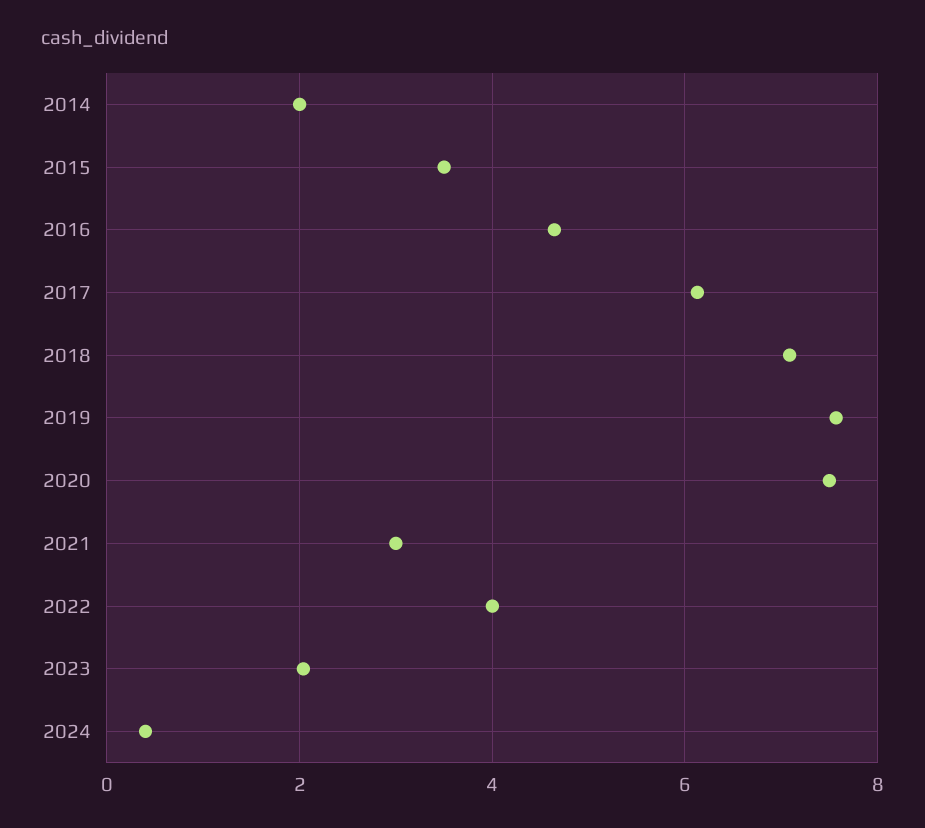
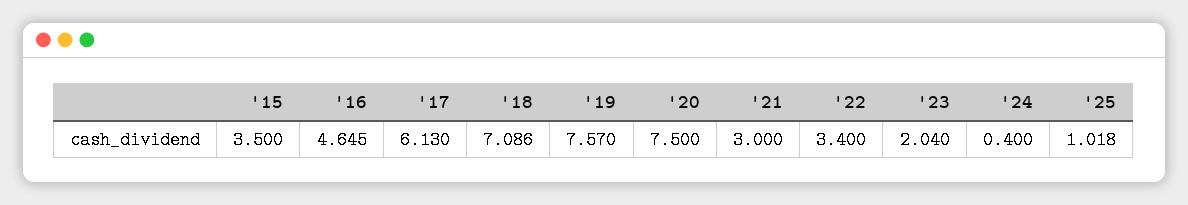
2014: 2 -> none
2022: 4 -> 3.4
'25: none -> 1.018

